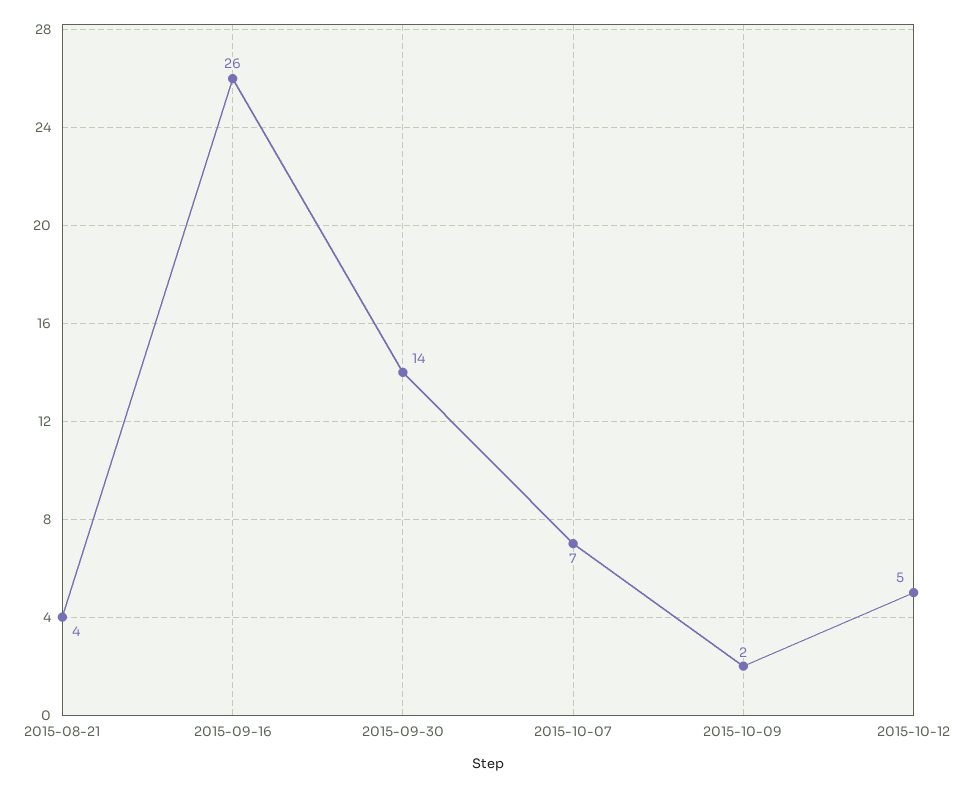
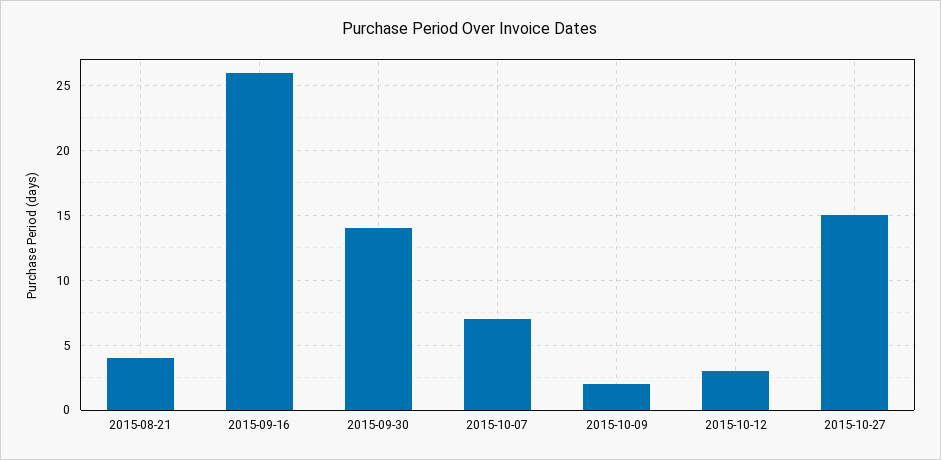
2015-10-12: 5 -> 3
2015-10-27: none -> 15

